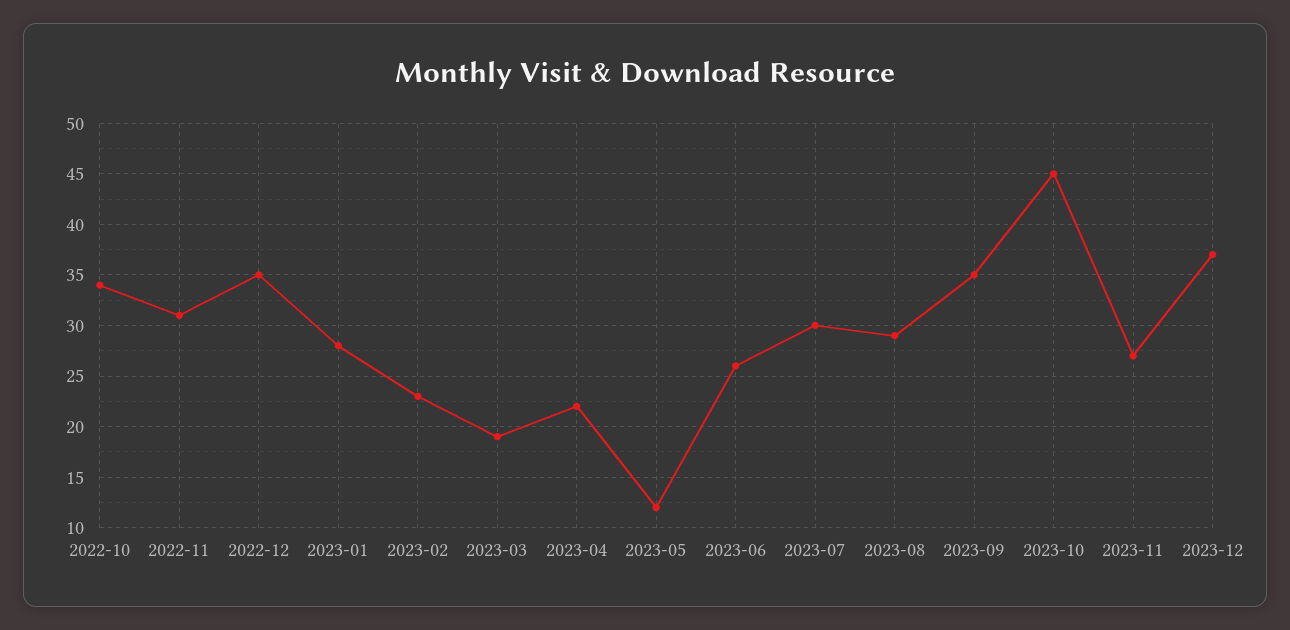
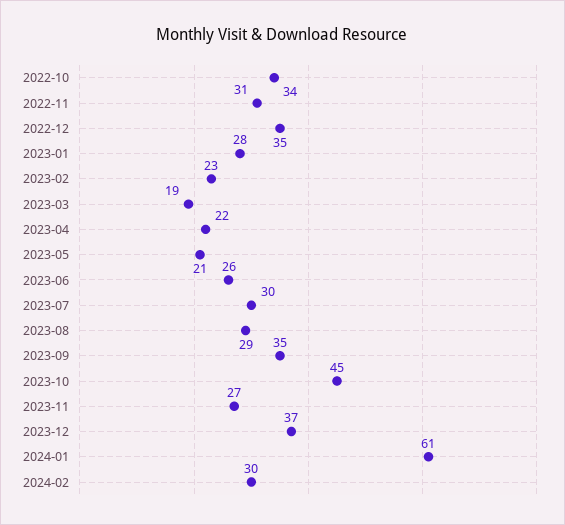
2023-05: 12 -> 21
2024-01: none -> 61
2024-02: none -> 30

